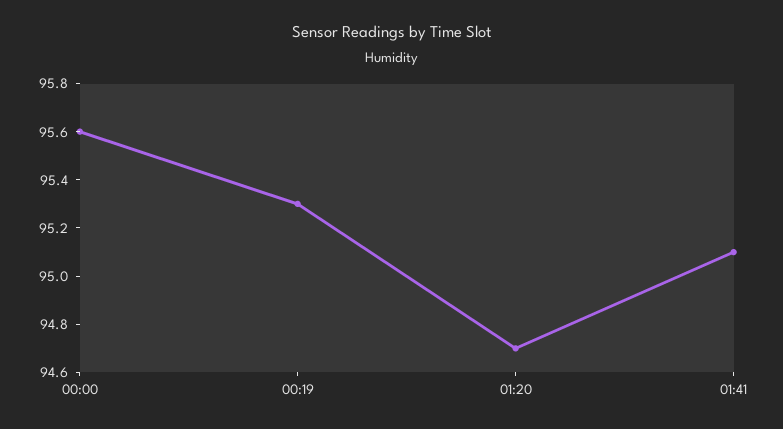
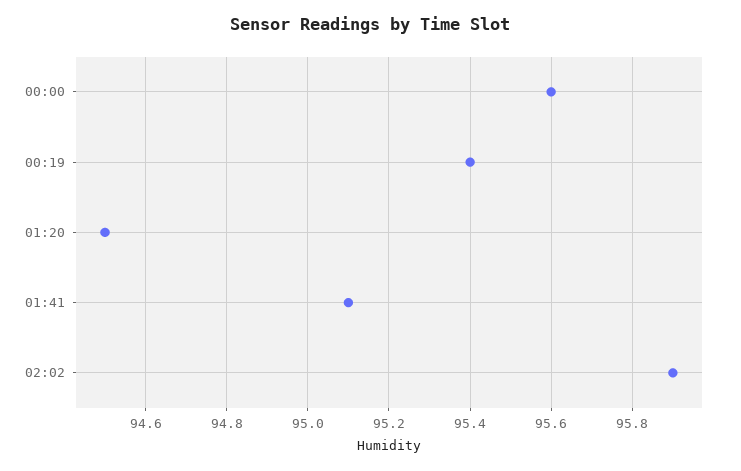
00:19: 95.3 -> 95.4
01:20: 94.7 -> 94.5
02:02: none -> 95.9

